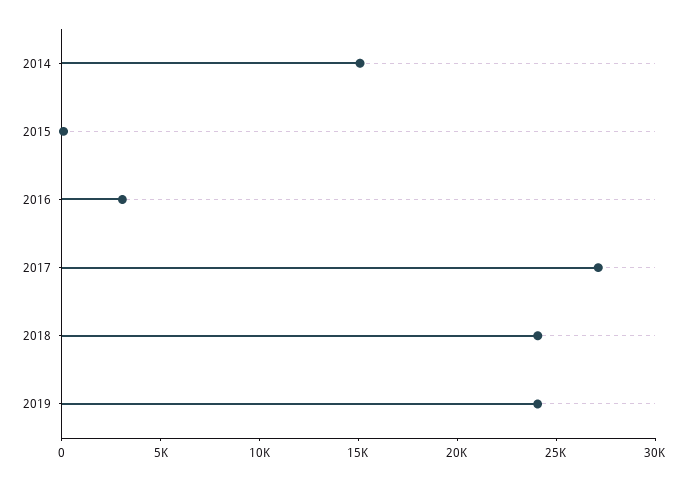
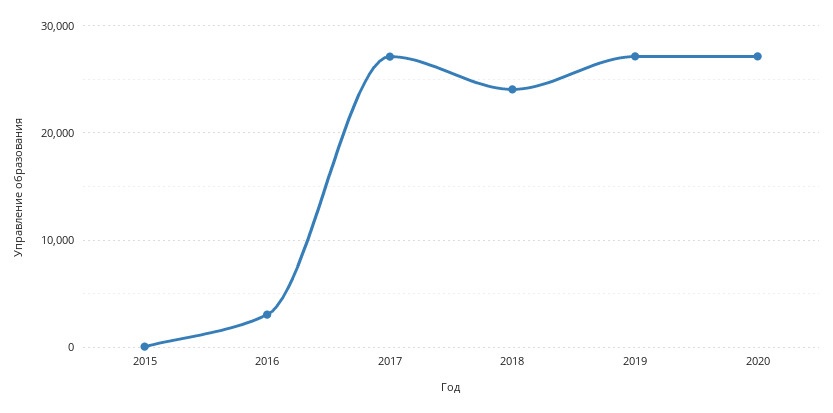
2014: 15000 -> none
2019: 24000 -> 27000
2020: none -> 27000

